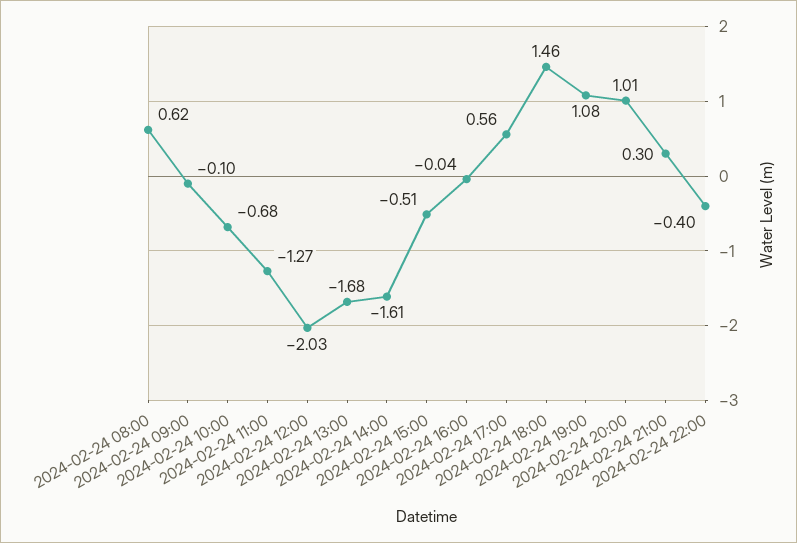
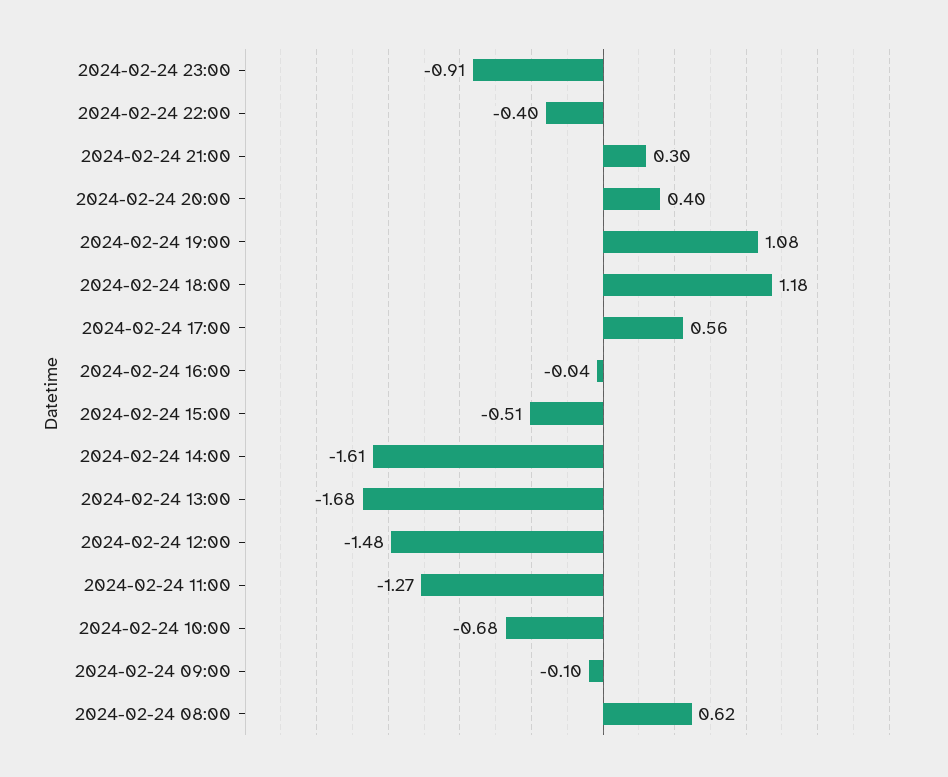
2024-02-24 12:00: -2.03 -> -1.48
2024-02-24 18:00: 1.46 -> 1.18
2024-02-24 20:00: 1.01 -> 0.4
2024-02-24 23:00: none -> -0.91

